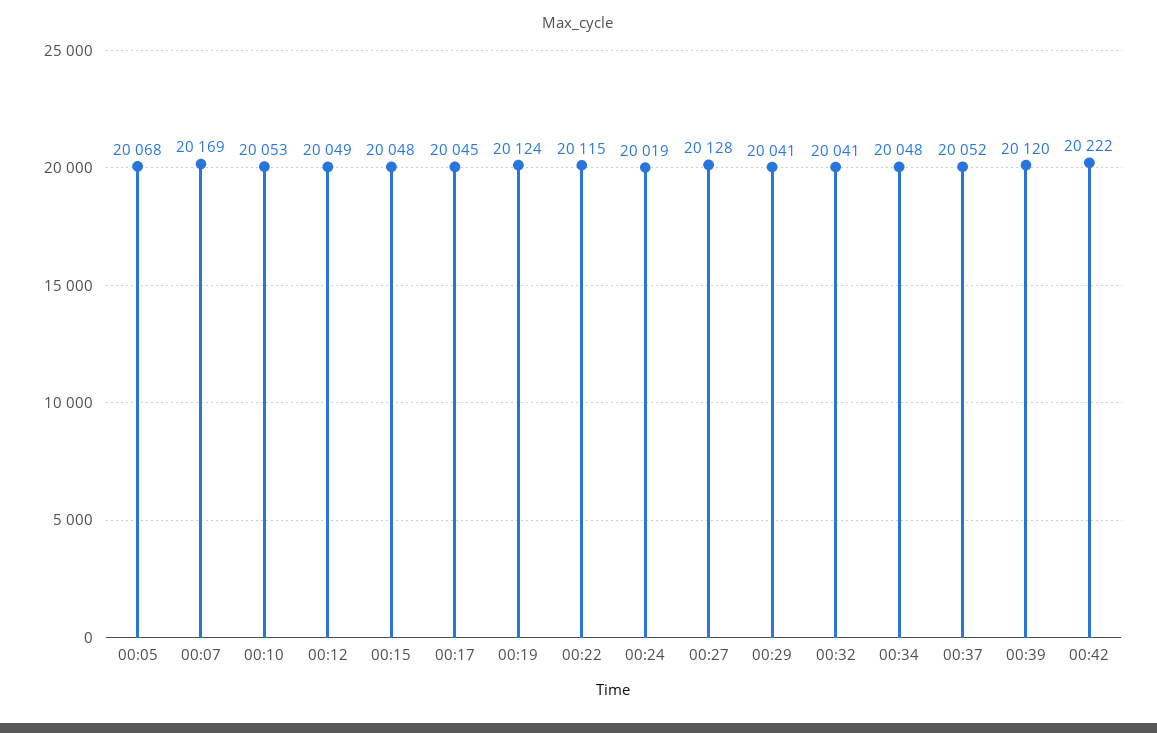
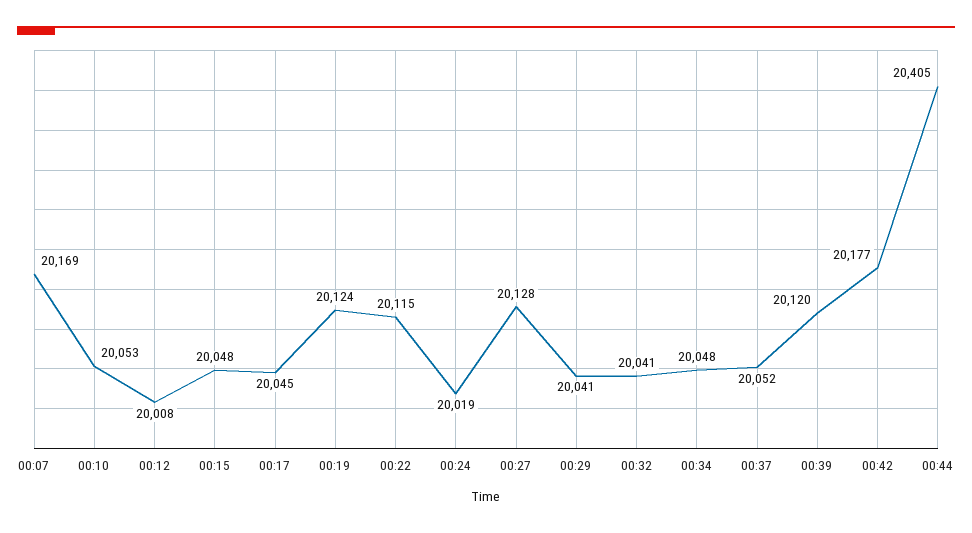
00:05: 20068 -> none
00:12: 20049 -> 20008
00:42: 20222 -> 20177
00:44: none -> 20405

